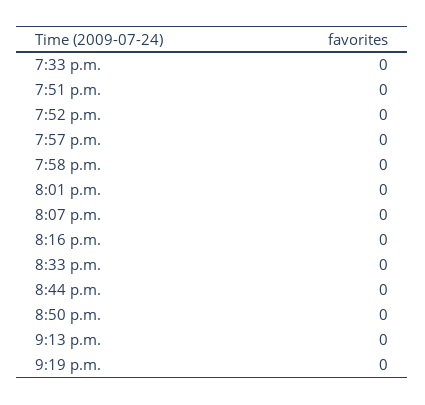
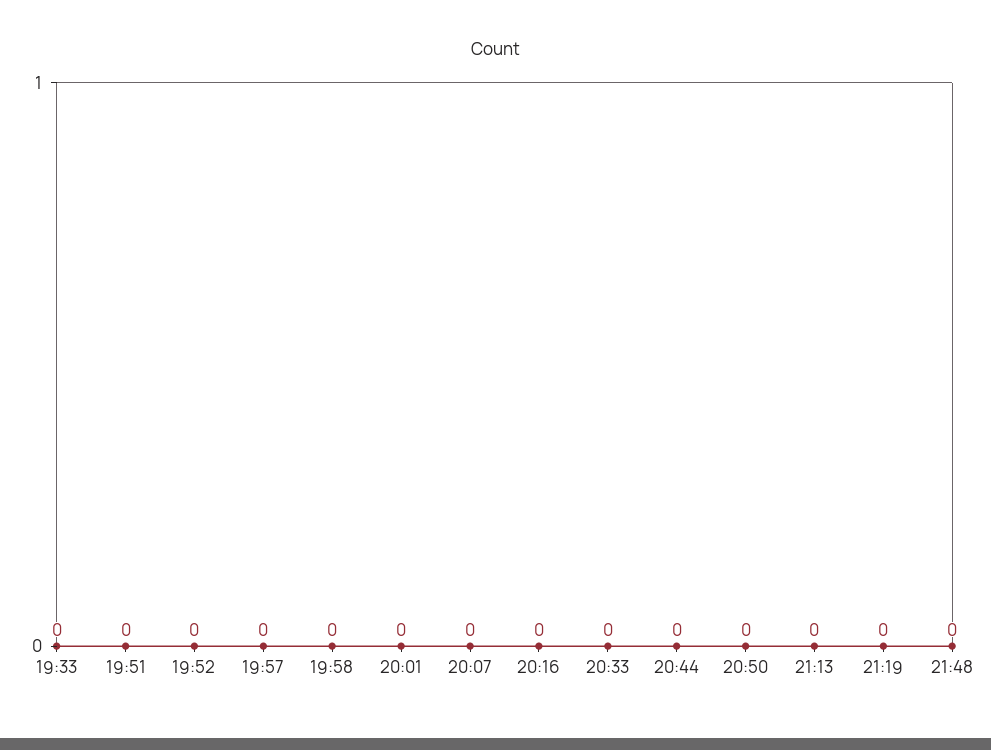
21:48: none -> 0

